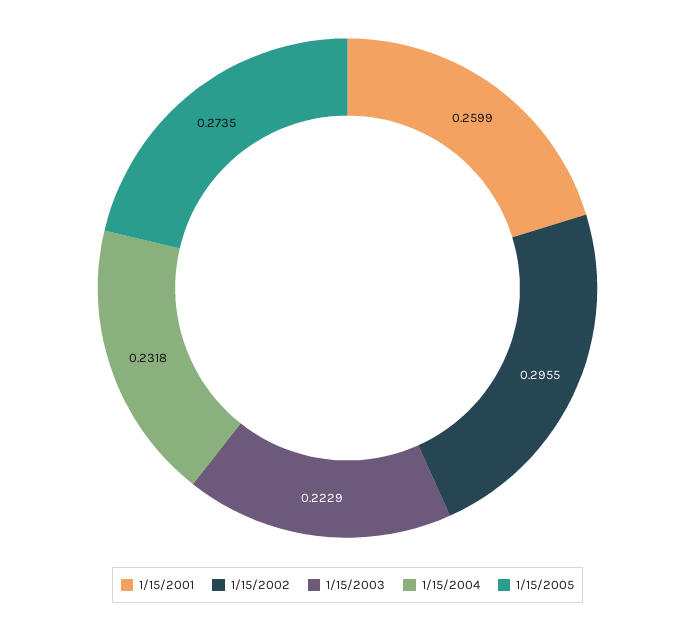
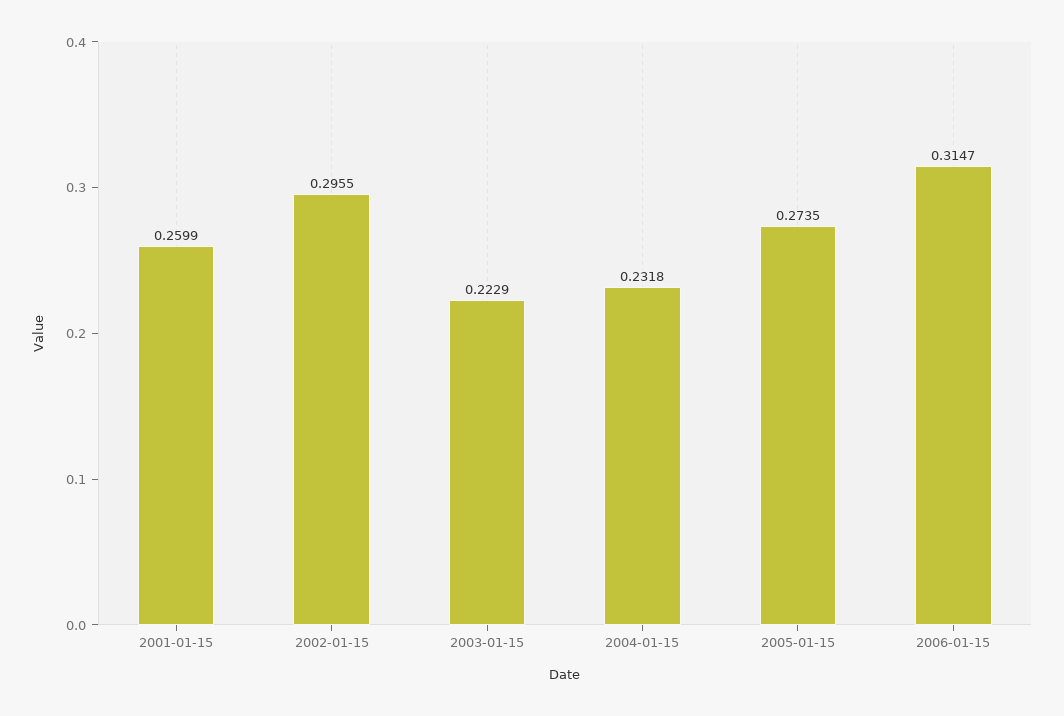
2006-01-15: none -> 0.3147

